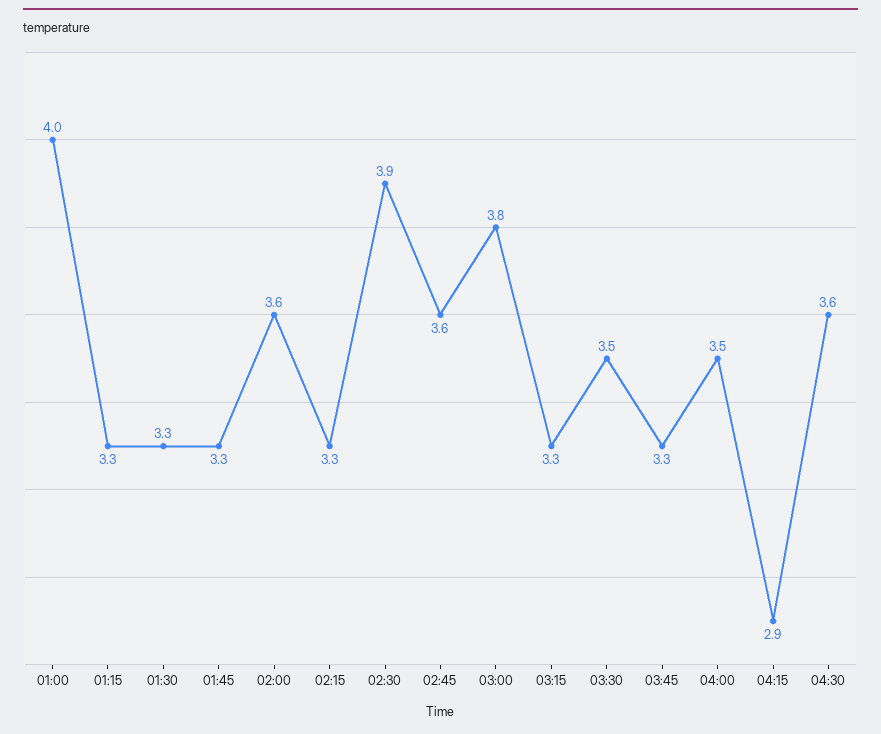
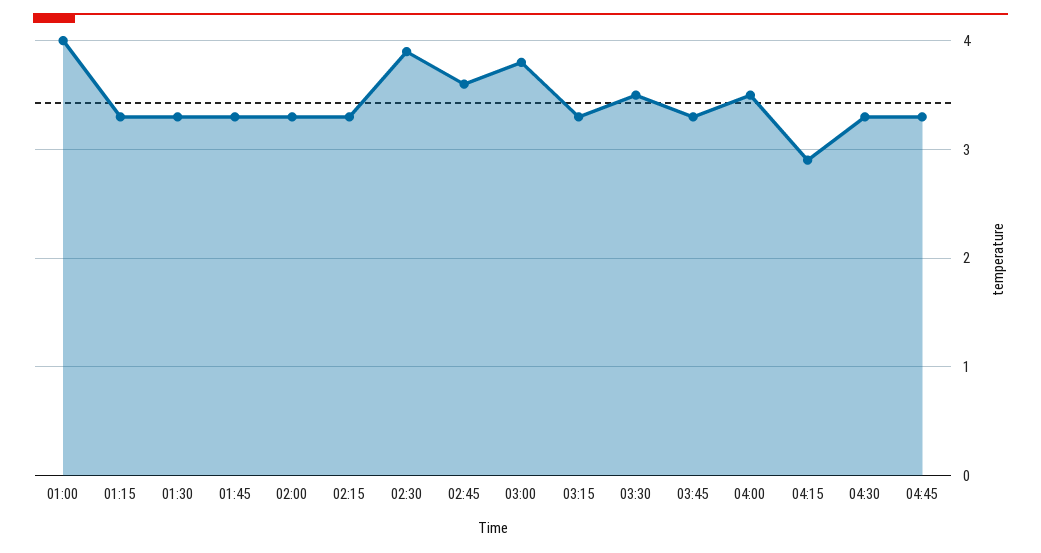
02:00: 3.6 -> 3.3
04:30: 3.6 -> 3.3
04:45: none -> 3.3

